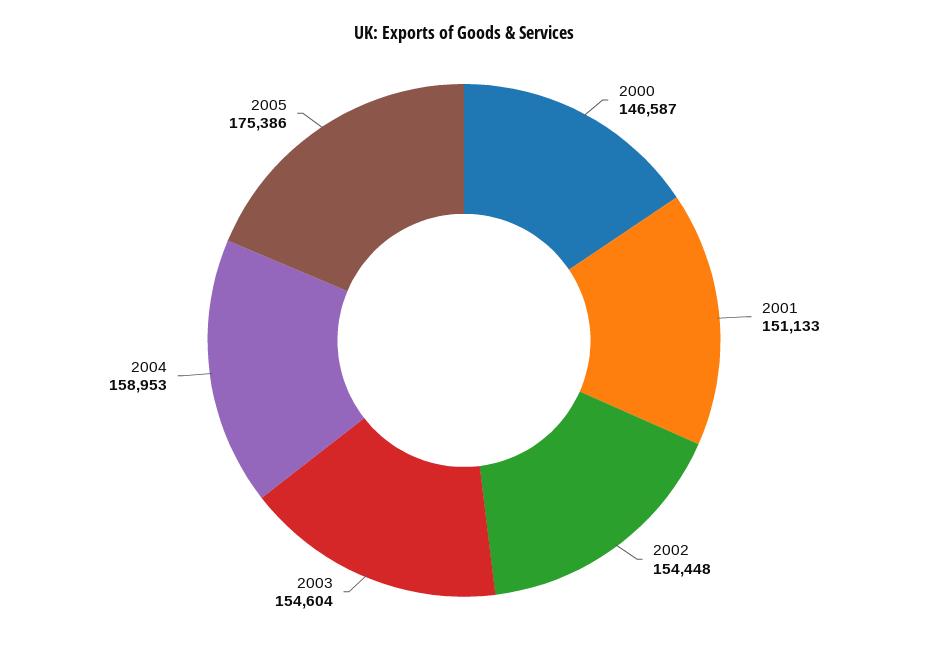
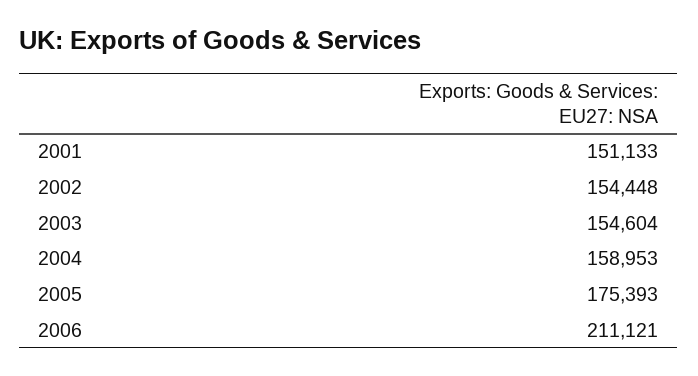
2000: 146587 -> none
2005: 175386 -> 175393
2006: none -> 211121

